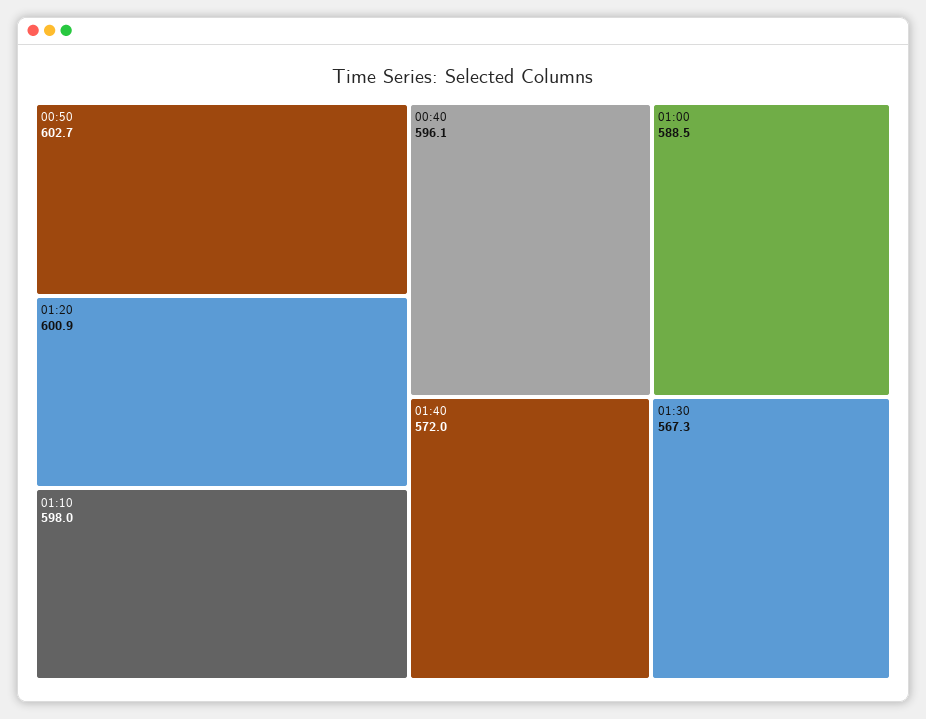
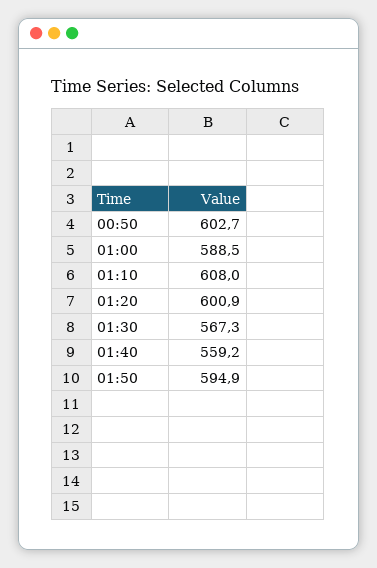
01:10: 598 -> 608
00:40: 596.1 -> none
01:40: 572 -> 559.2
01:50: none -> 594.9

